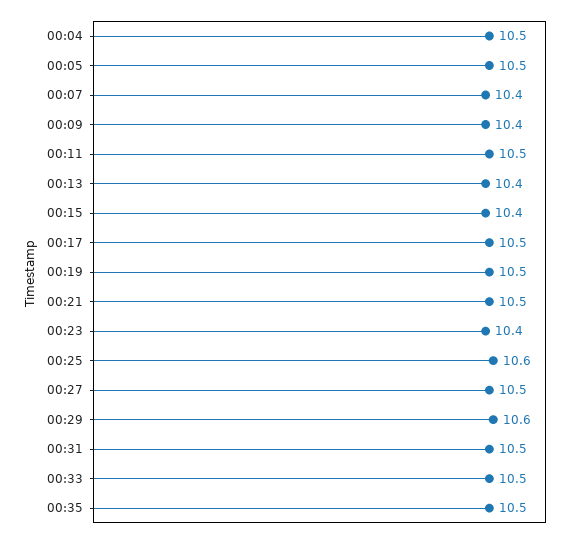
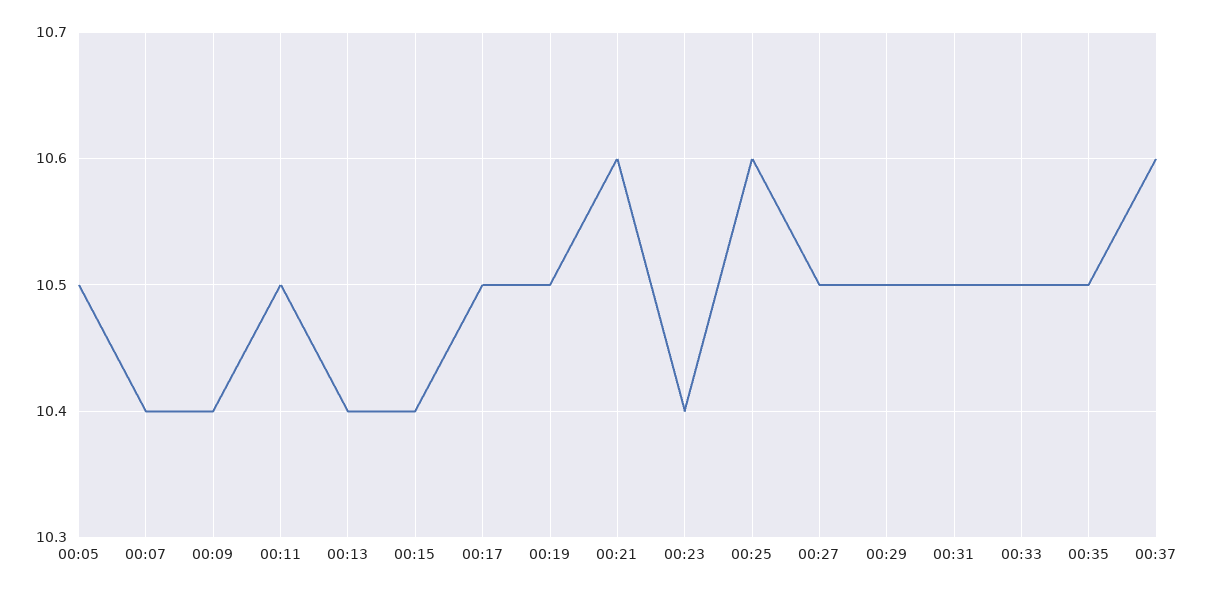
00:04: 10.5 -> none
00:21: 10.5 -> 10.6
00:29: 10.6 -> 10.5
00:37: none -> 10.6

